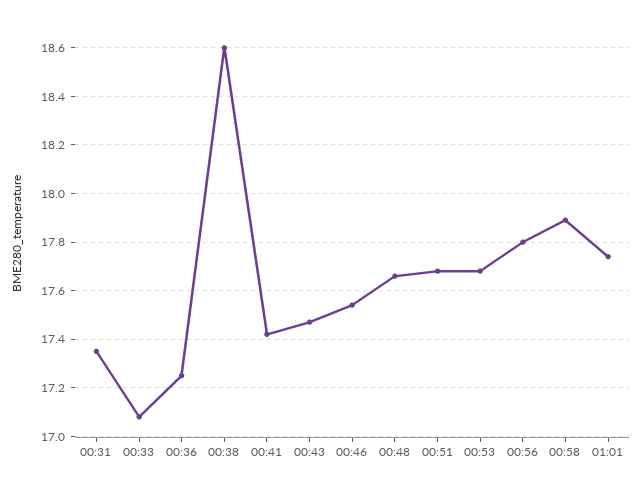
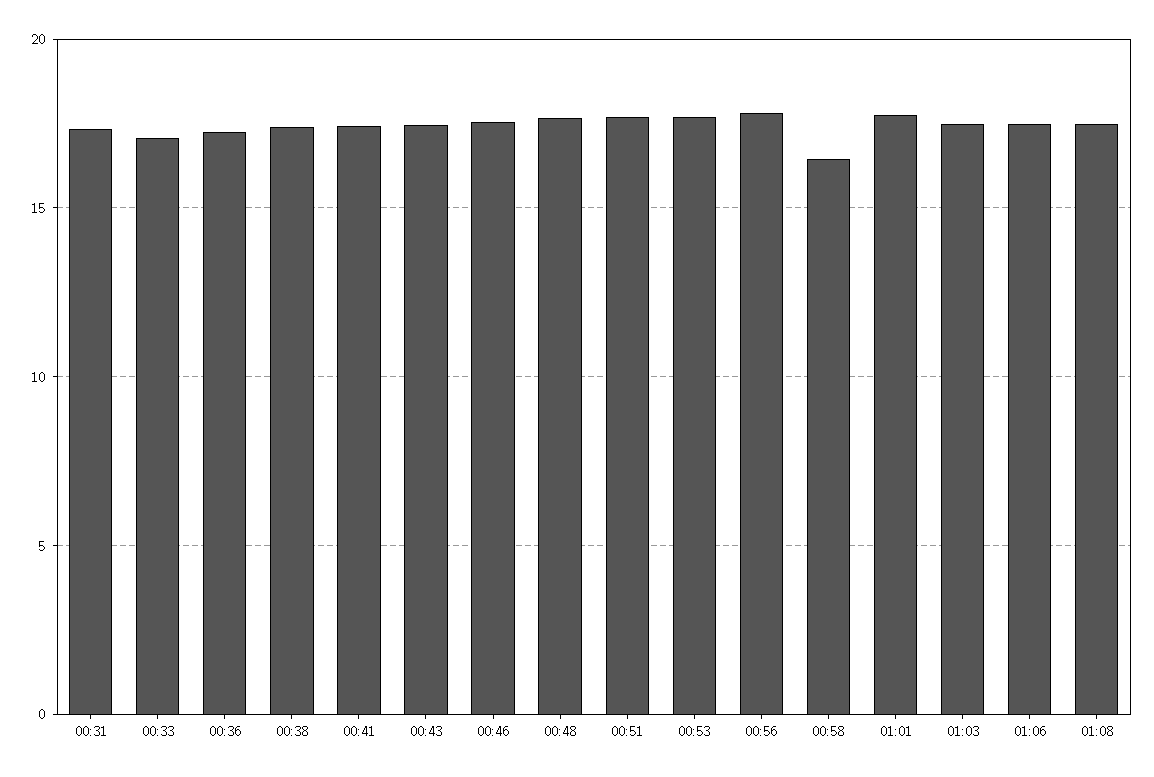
00:38: 18.6 -> 17.5
00:58: 17.9 -> 16.5
01:03: none -> 17.5
01:06: none -> 17.5
01:08: none -> 17.5

